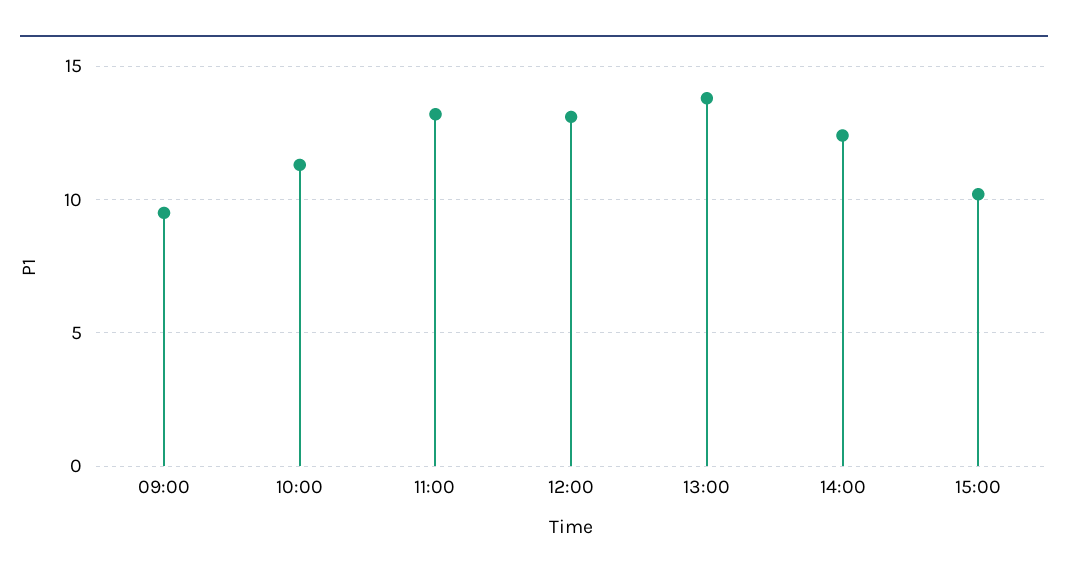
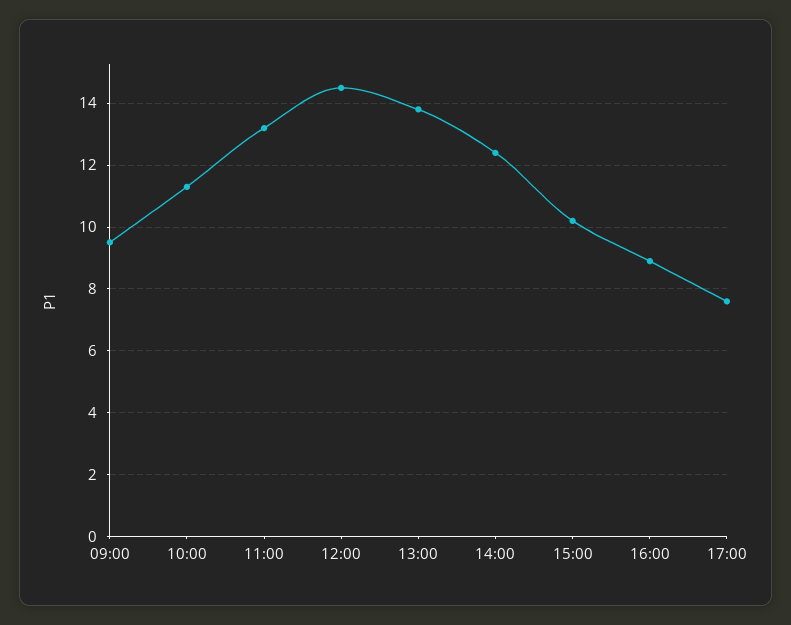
12:00: 13 -> 14.5
16:00: none -> 9
17:00: none -> 7.5

